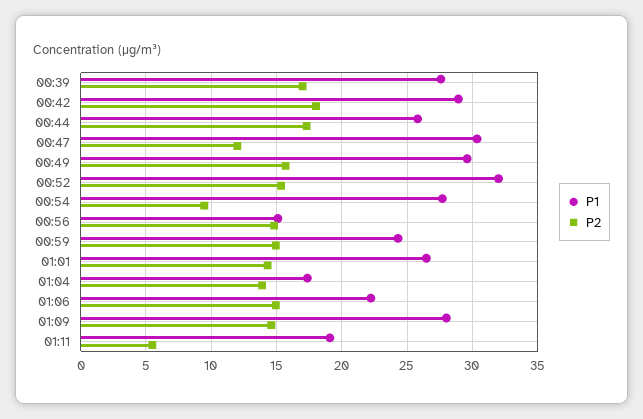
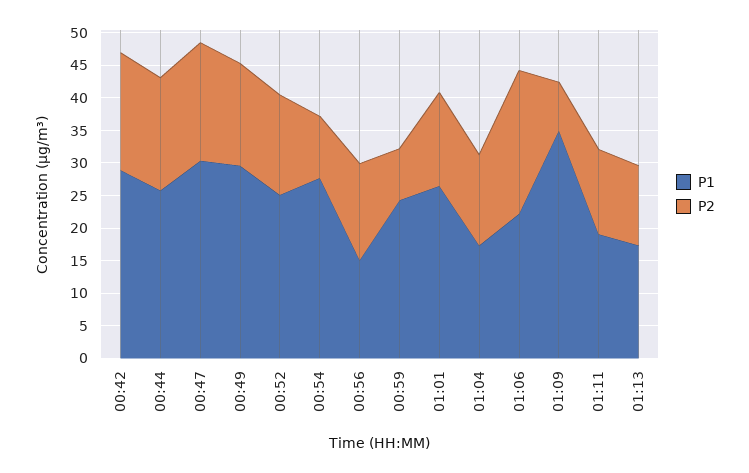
P1, 00:39: 27.5 -> none
P2, 00:39: 17 -> none
P2, 00:47: 12 -> 17.5
P1, 00:52: 32 -> 25
P2, 00:59: 15 -> 7.5
P2, 01:06: 15 -> 22.5
P1, 01:09: 28 -> 35
P2, 01:09: 14.5 -> 7.5
P2, 01:11: 5.5 -> 12.5
P1, 01:13: none -> 17.5
P2, 01:13: none -> 12.5

